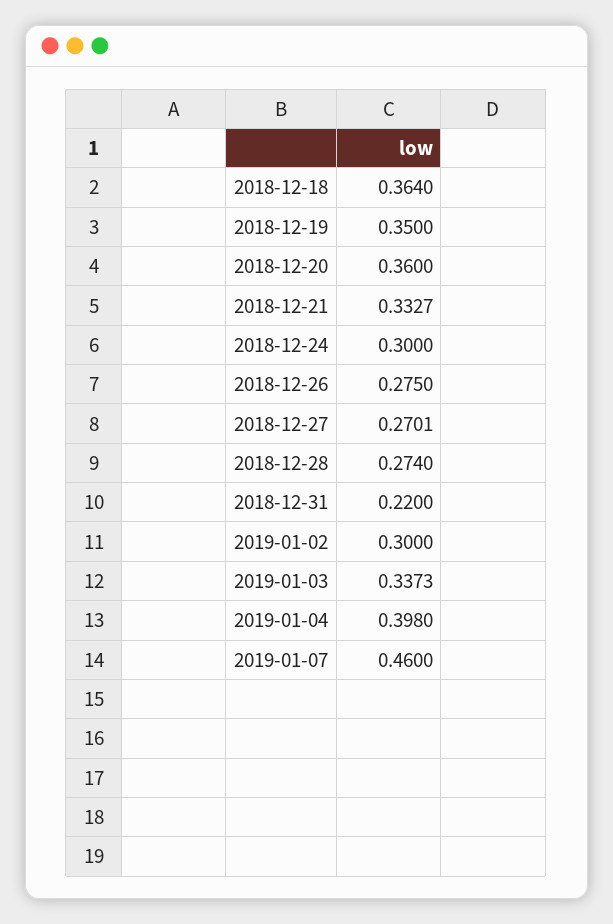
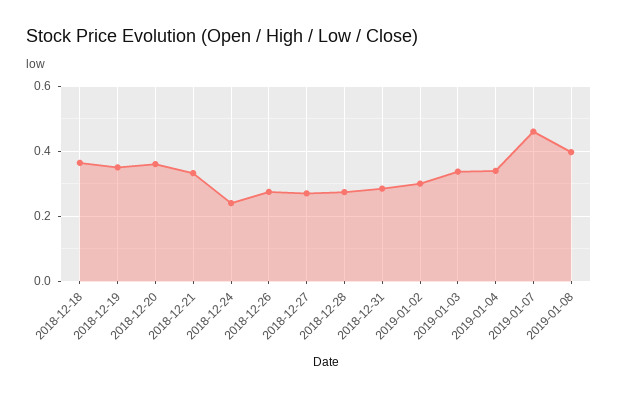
2018-12-24: 0.3 -> 0.24
2018-12-31: 0.22 -> 0.28
2019-01-04: 0.398 -> 0.34
2019-01-08: none -> 0.4

